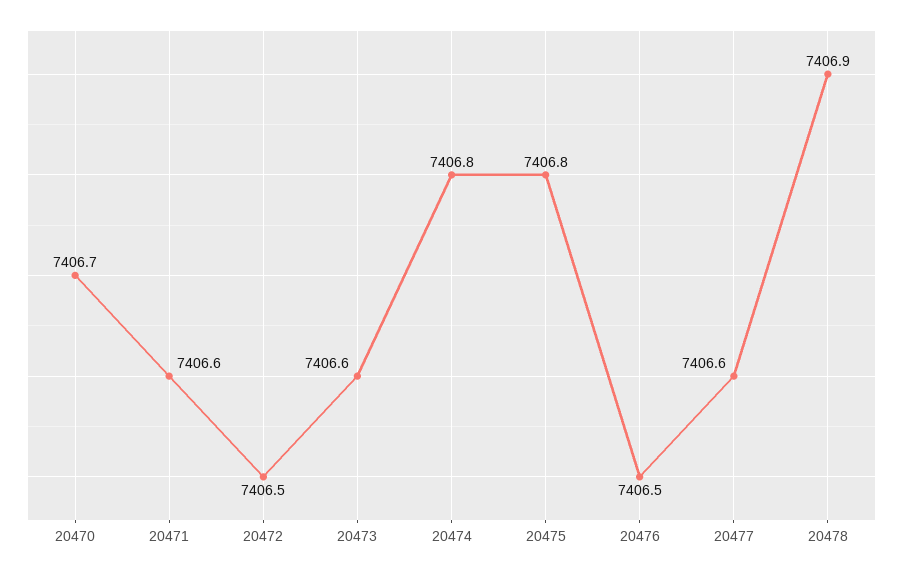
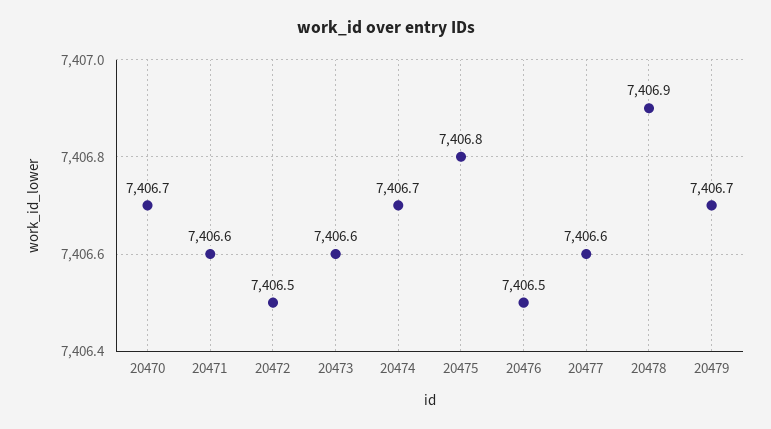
20474: 7406.8 -> 7406.7
20479: none -> 7406.7

